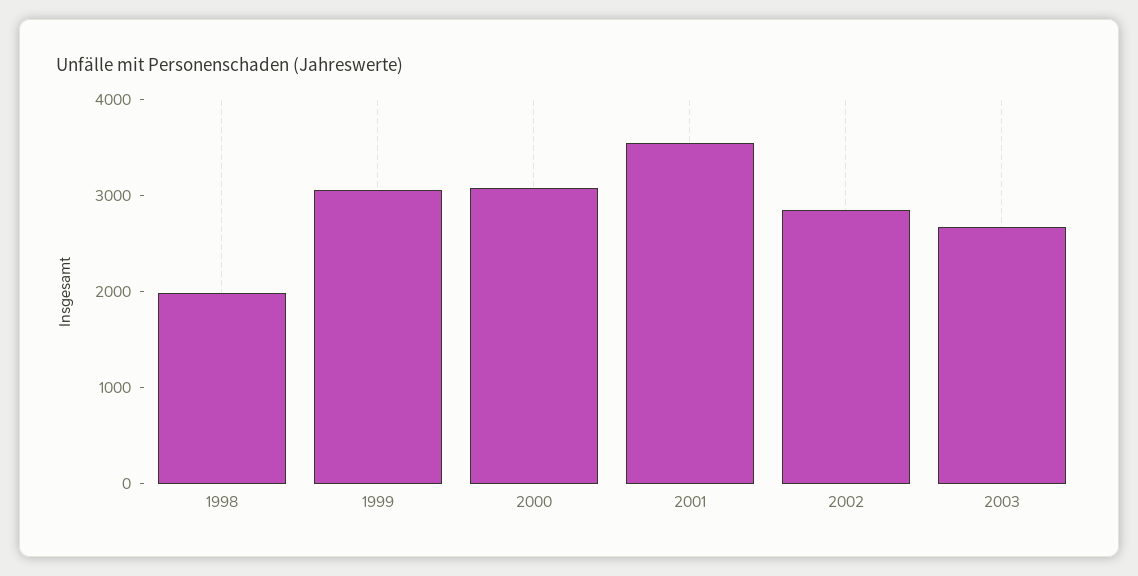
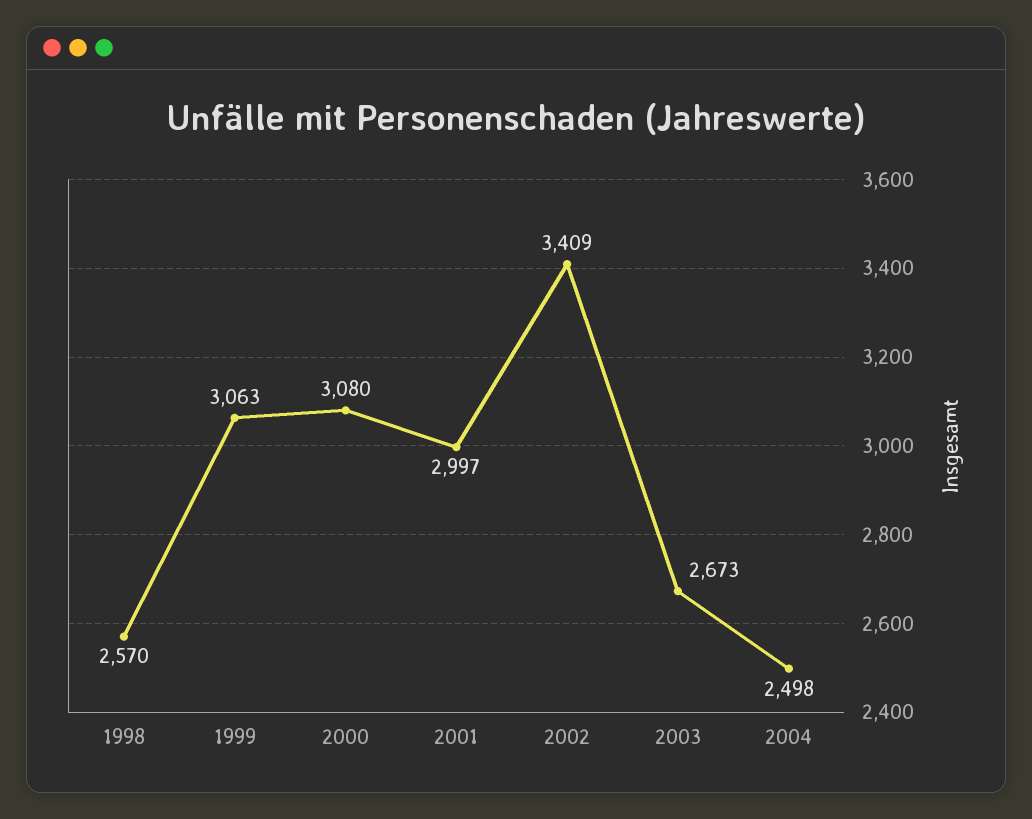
1998: 2000 -> 2570
2001: 3600 -> 2997
2002: 2800 -> 3409
2004: none -> 2498

